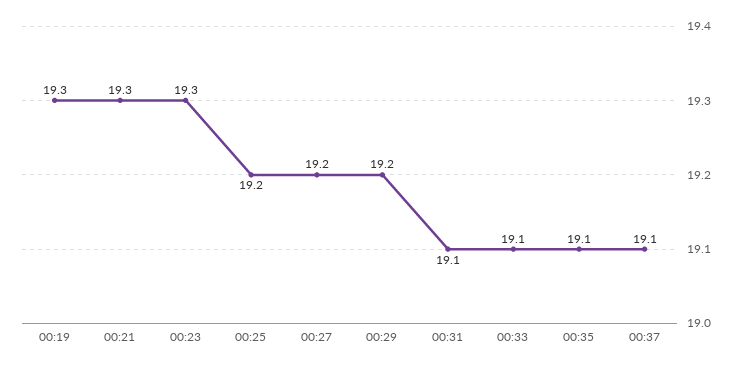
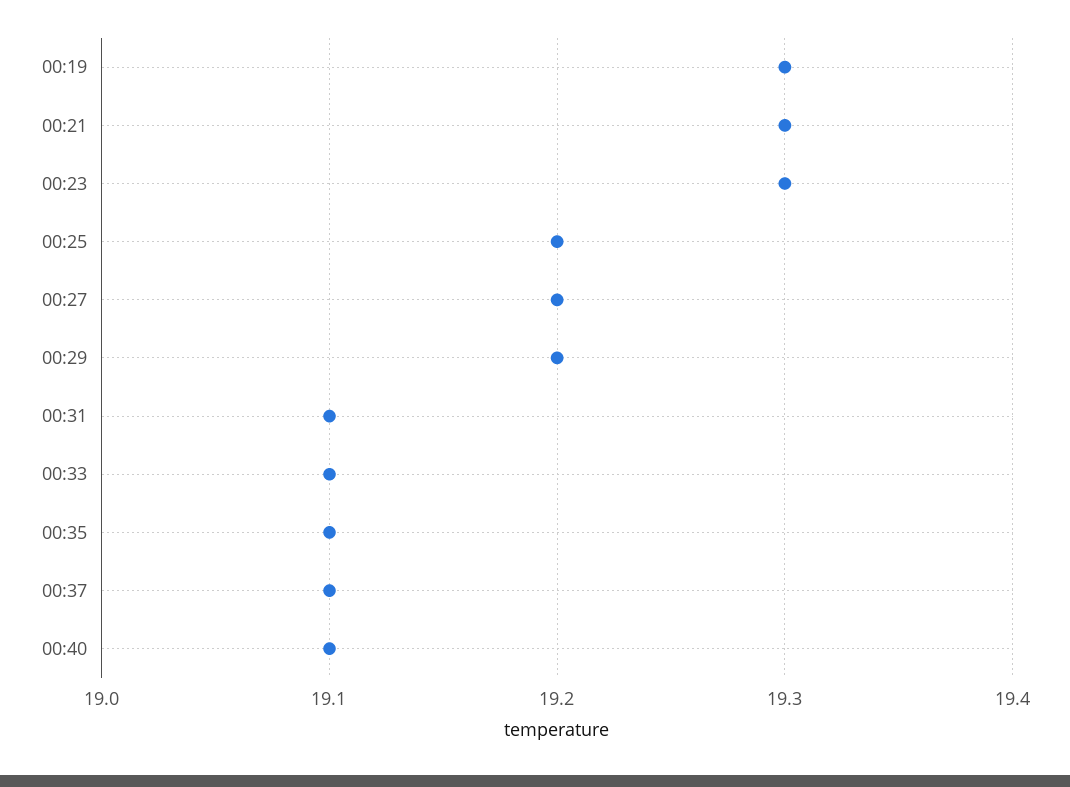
00:40: none -> 19.1

